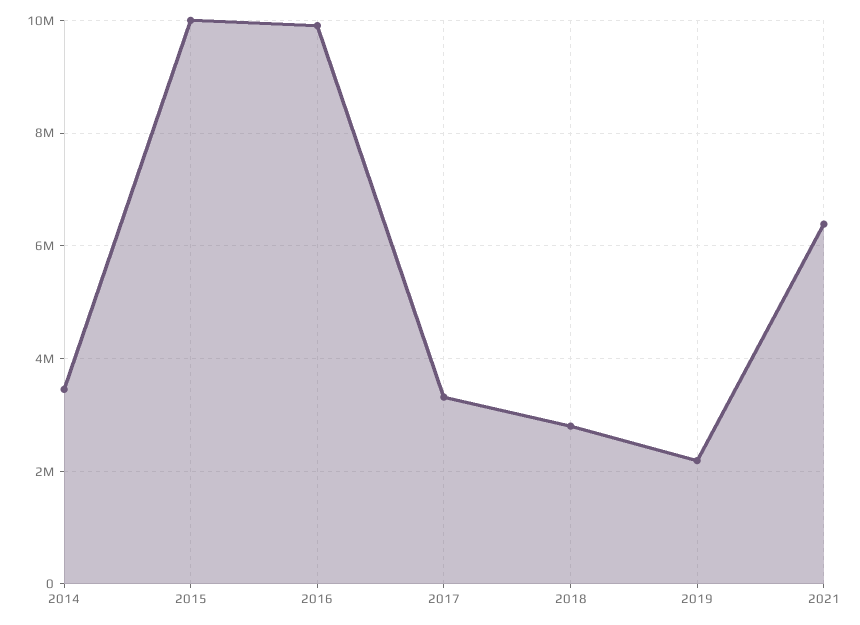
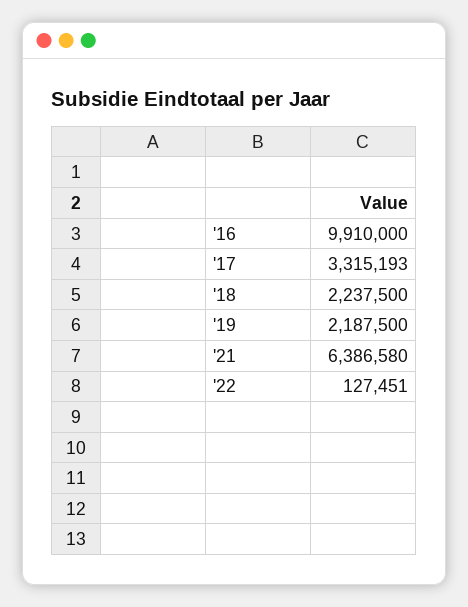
2014: 3400000 -> none
2015: 10000000 -> none
2018: 2800000 -> 2237500
'22: none -> 127451

